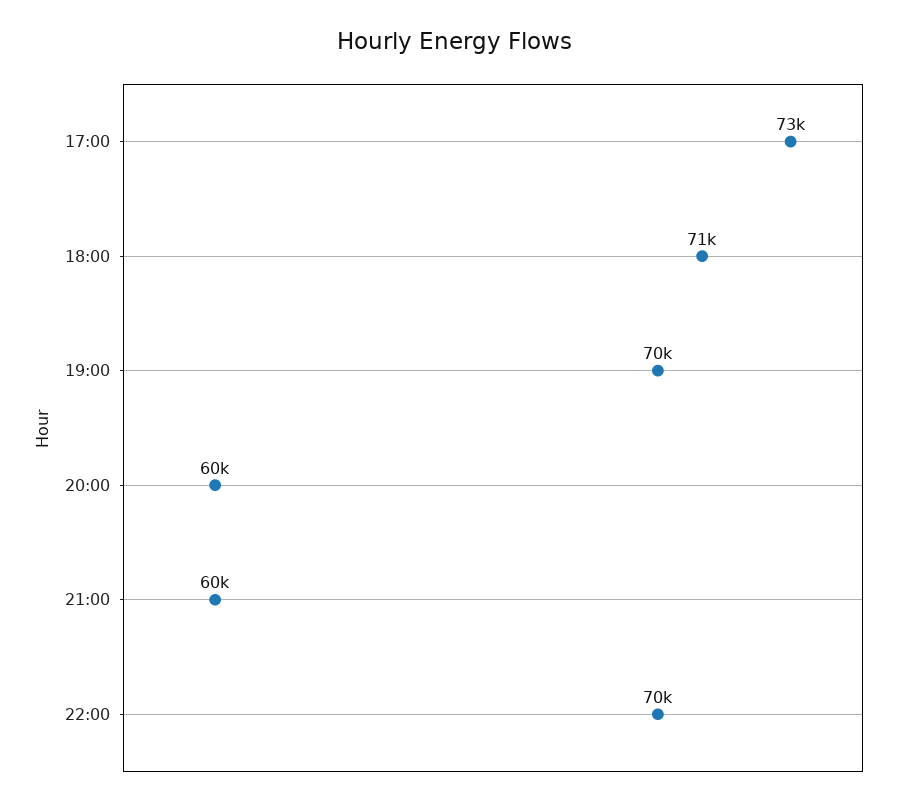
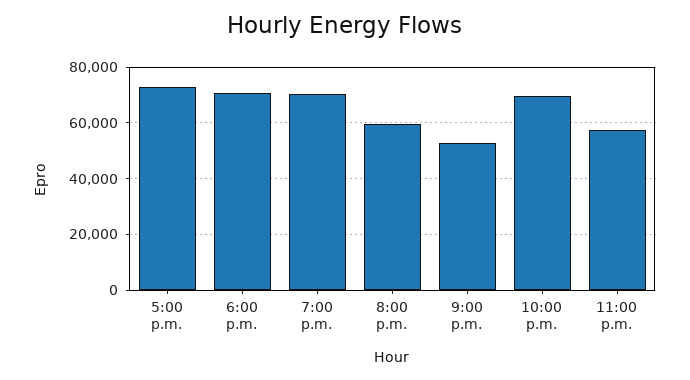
21:00: 60000 -> 52500
11:00 p.m.: none -> 57500

